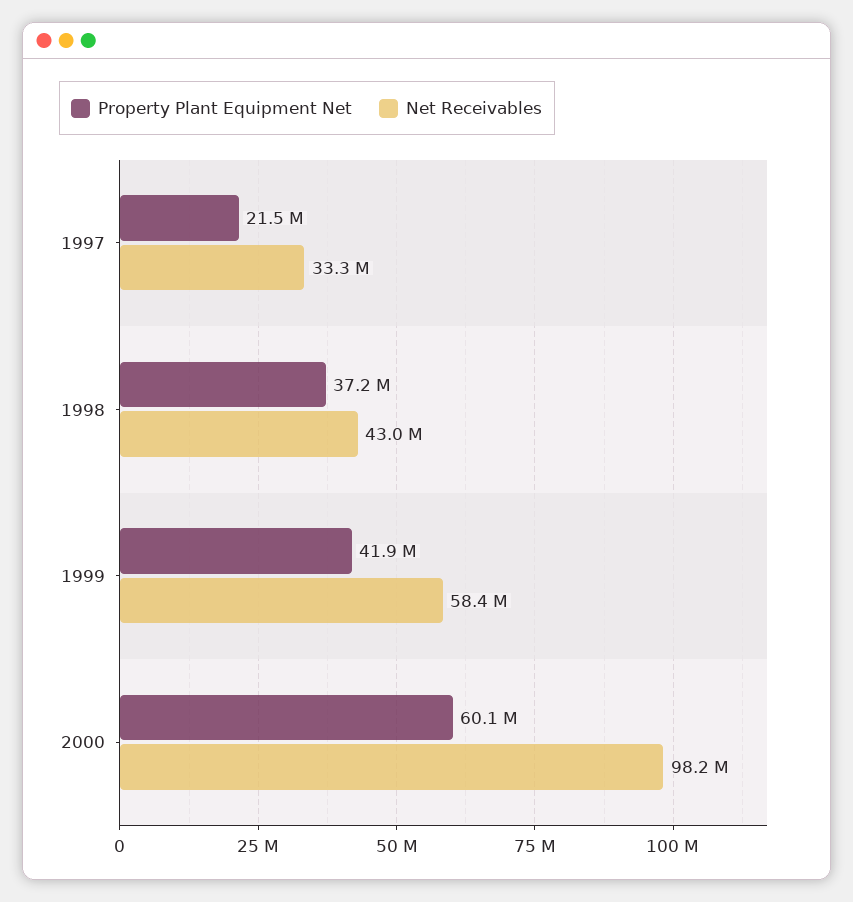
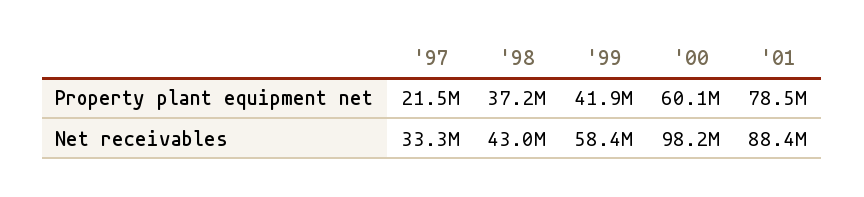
Property Plant Equipment Net, '01: none -> 78500000
Net Receivables, '01: none -> 88400000

